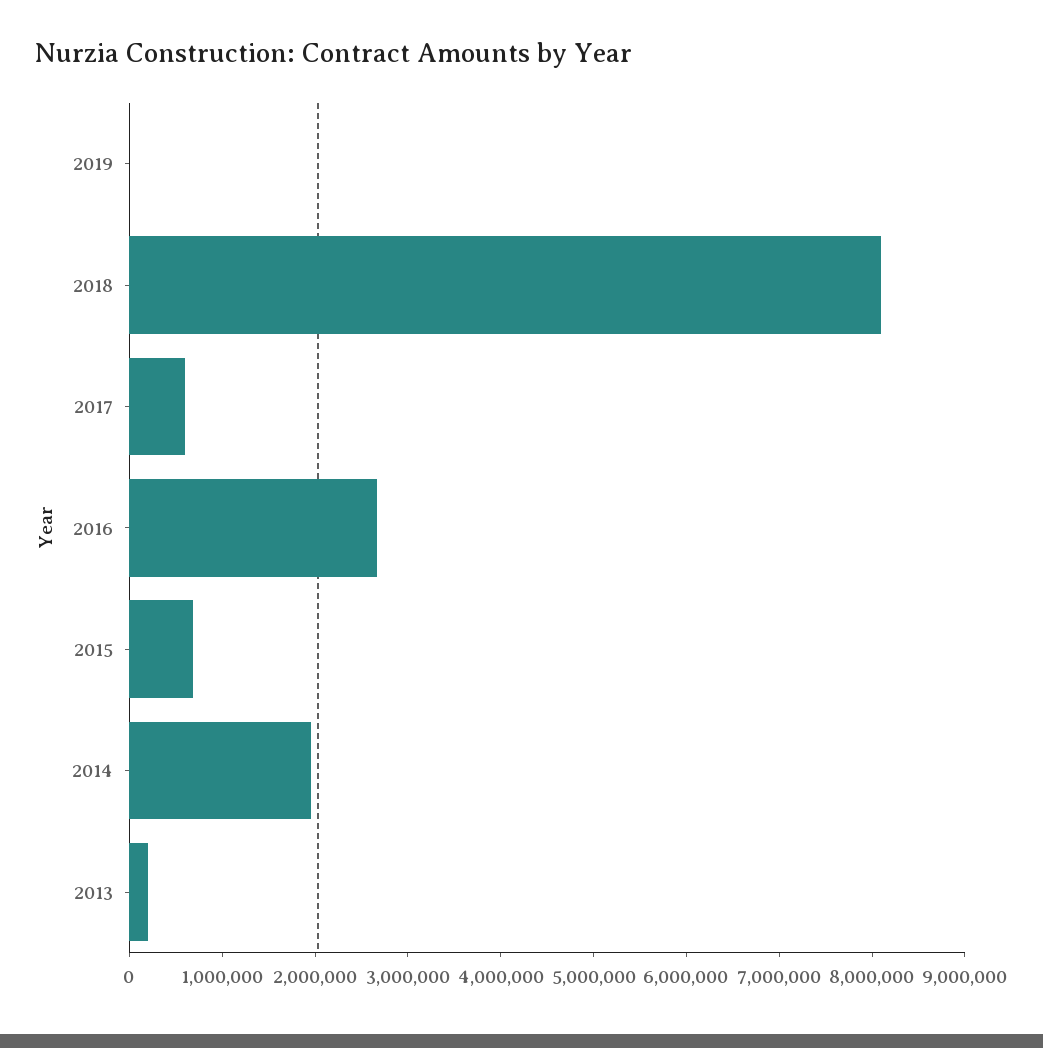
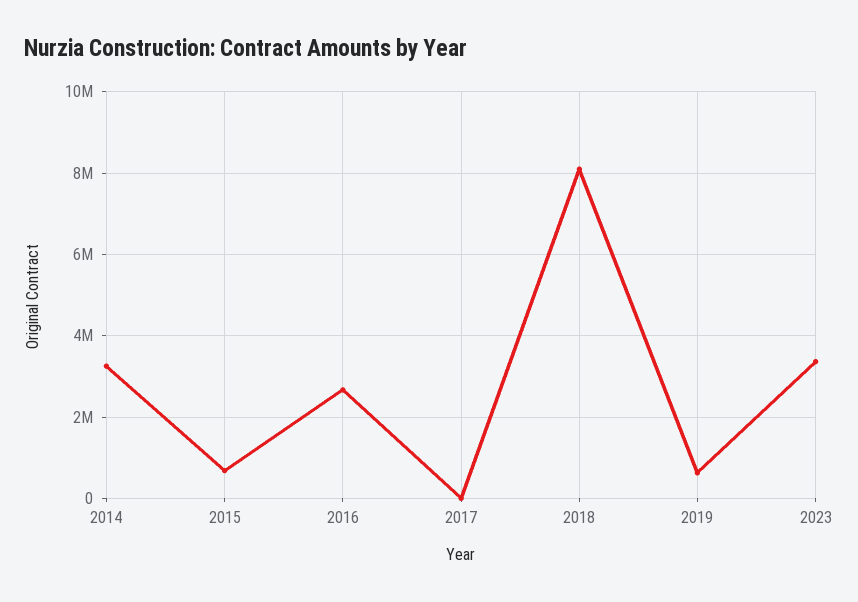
2019: 0 -> 600000
2017: 600000 -> 0
2014: 2000000 -> 3200000
2013: 200000 -> none
2023: none -> 3400000

